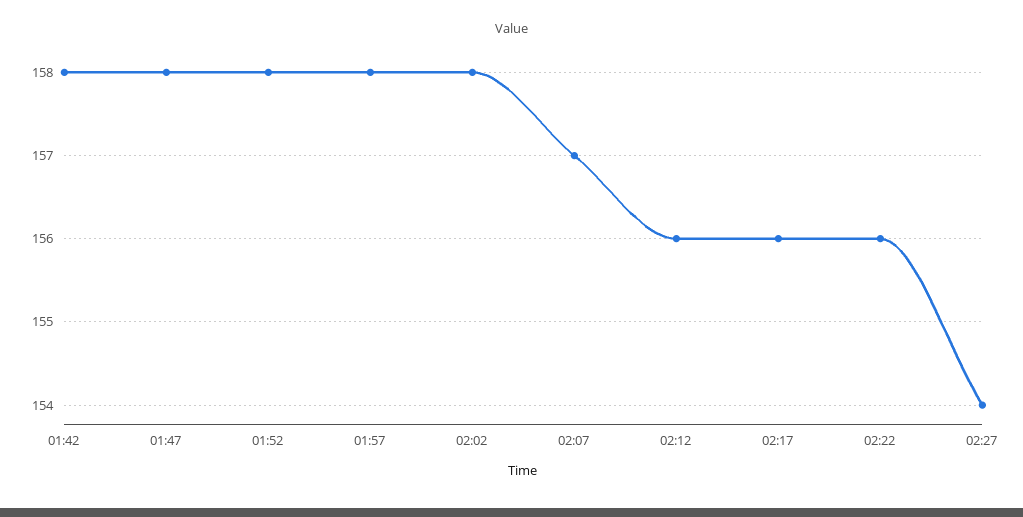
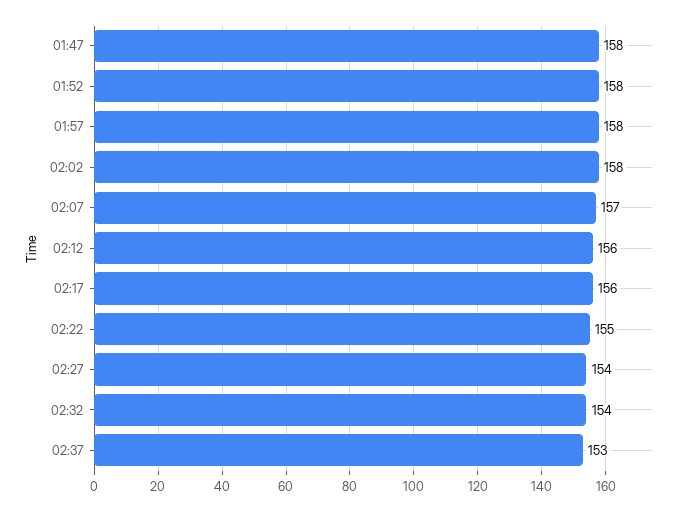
01:42: 158 -> none
02:22: 156 -> 155
02:32: none -> 154
02:37: none -> 153

